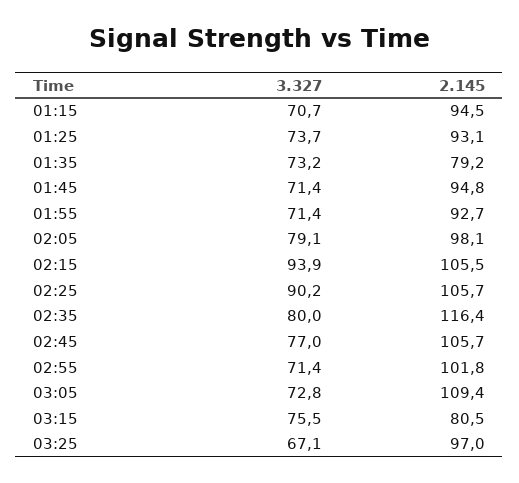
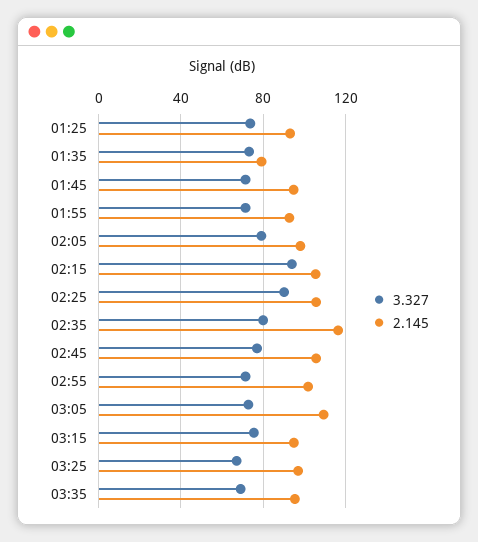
3.327, 01:15: 70.7 -> none
2.145, 01:15: 94.5 -> none
2.145, 03:15: 80.5 -> 95
3.327, 03:35: none -> 70
2.145, 03:35: none -> 95

